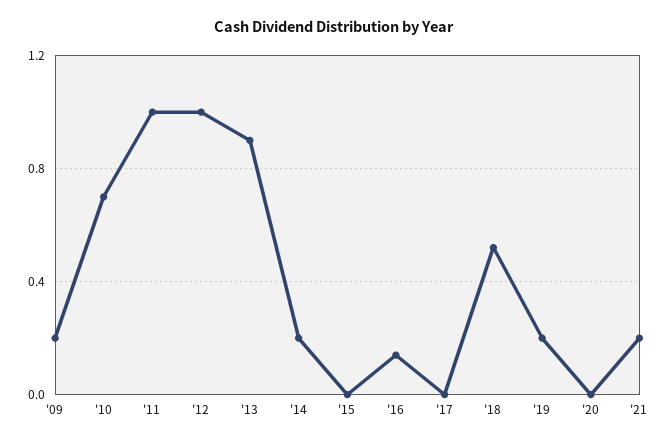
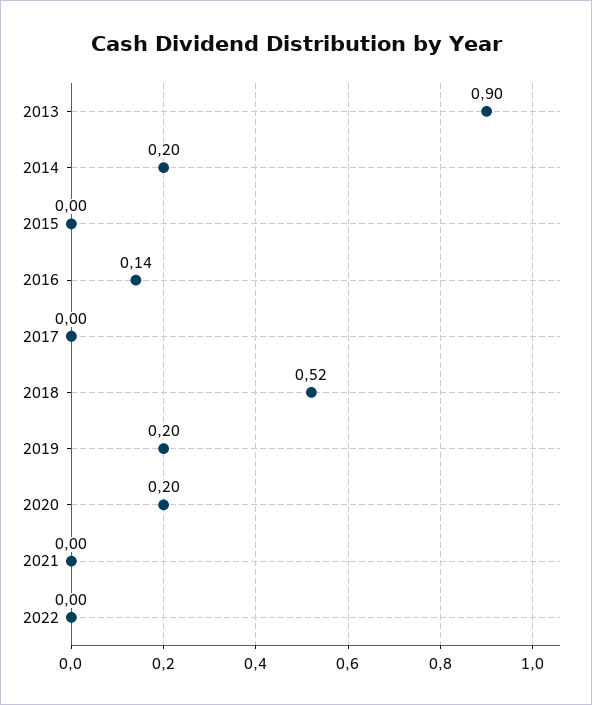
'09: 0.2 -> none
'10: 0.7 -> none
'11: 1 -> none
'12: 1 -> none
'20: 0 -> 0.2
'21: 0.2 -> 0
2022: none -> 0

